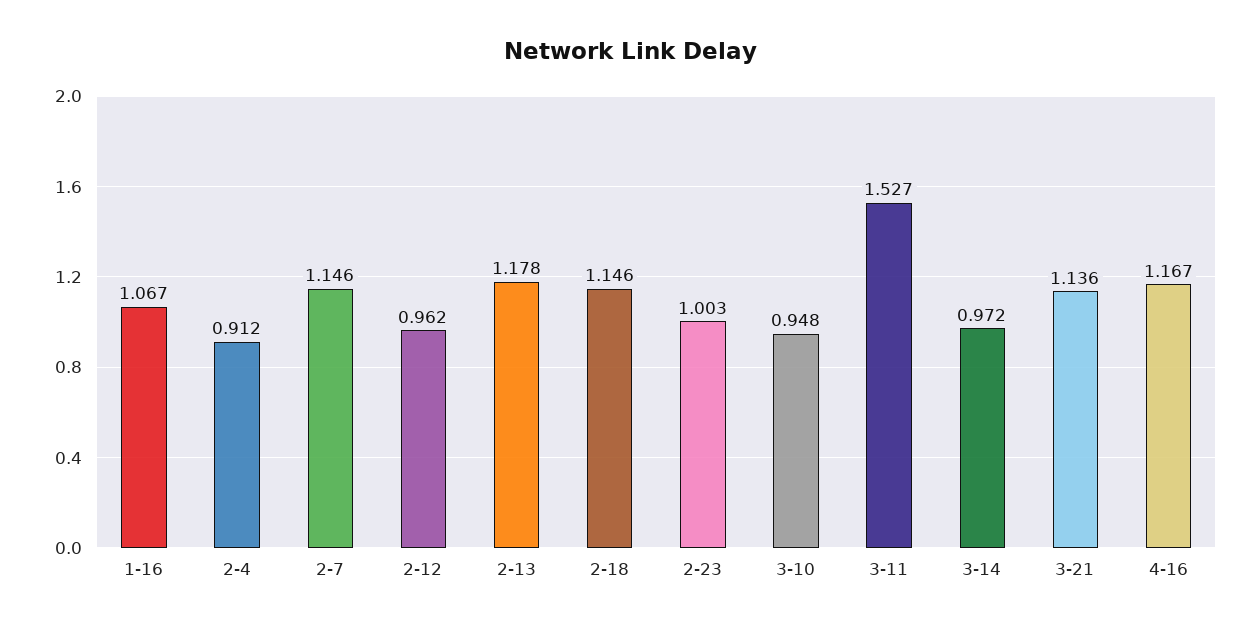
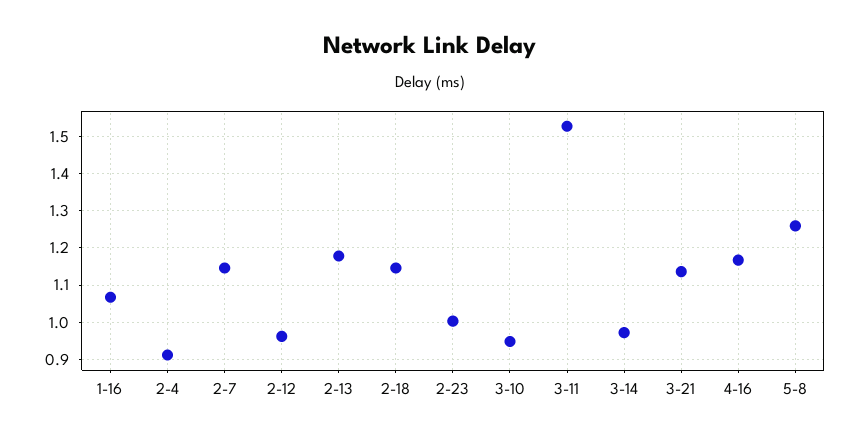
5-8: none -> 1.26

